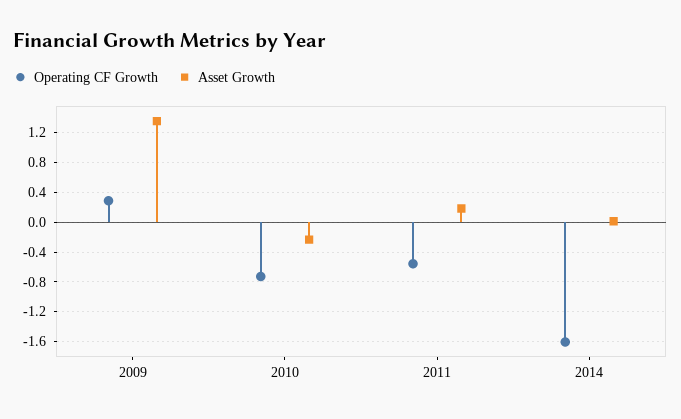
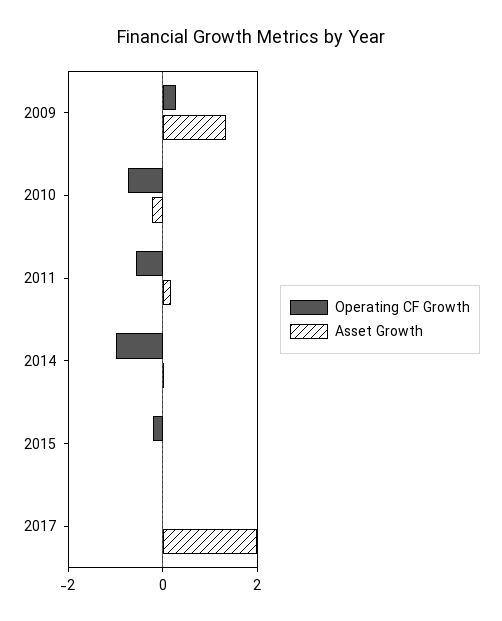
Operating CF Growth, 2014: -1.6 -> -1
Operating CF Growth, 2015: none -> -0.2
Asset Growth, 2015: none -> 0
Operating CF Growth, 2017: none -> 0
Asset Growth, 2017: none -> 2

